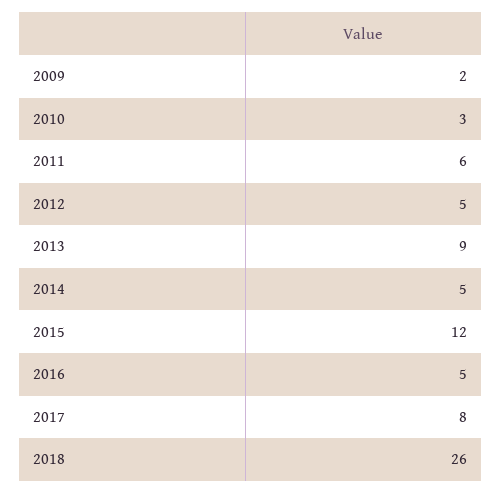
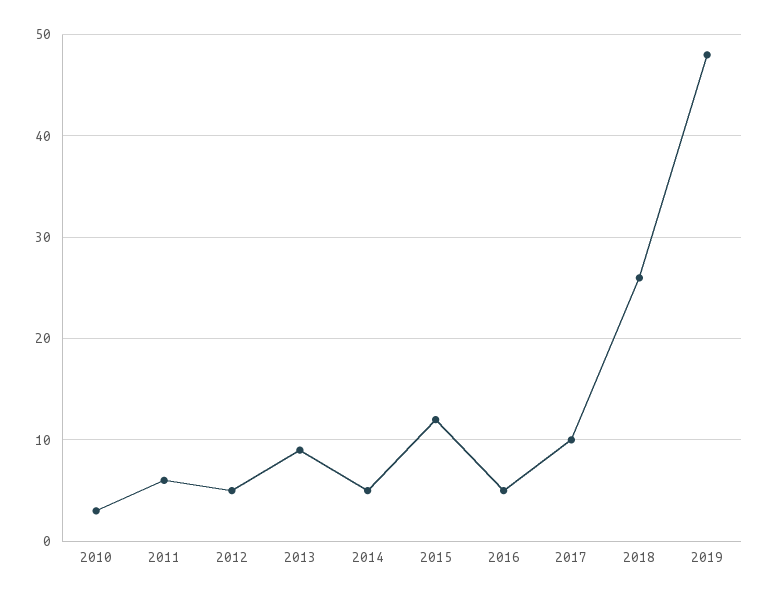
2009: 2 -> none
2017: 8 -> 10
2019: none -> 48

